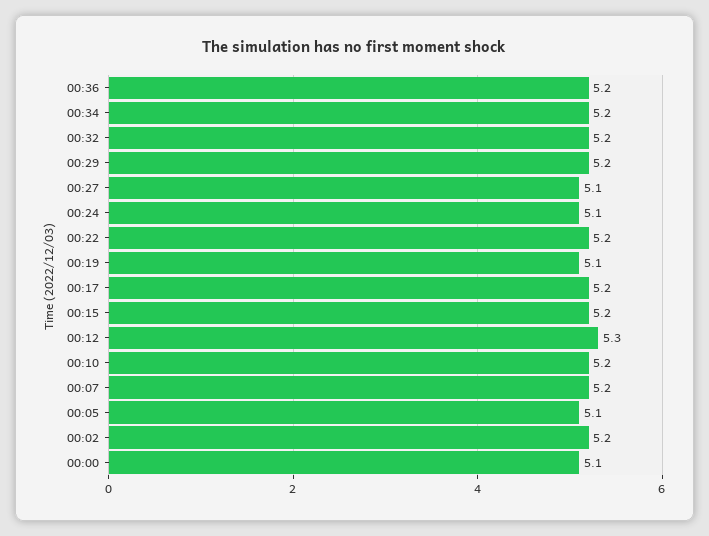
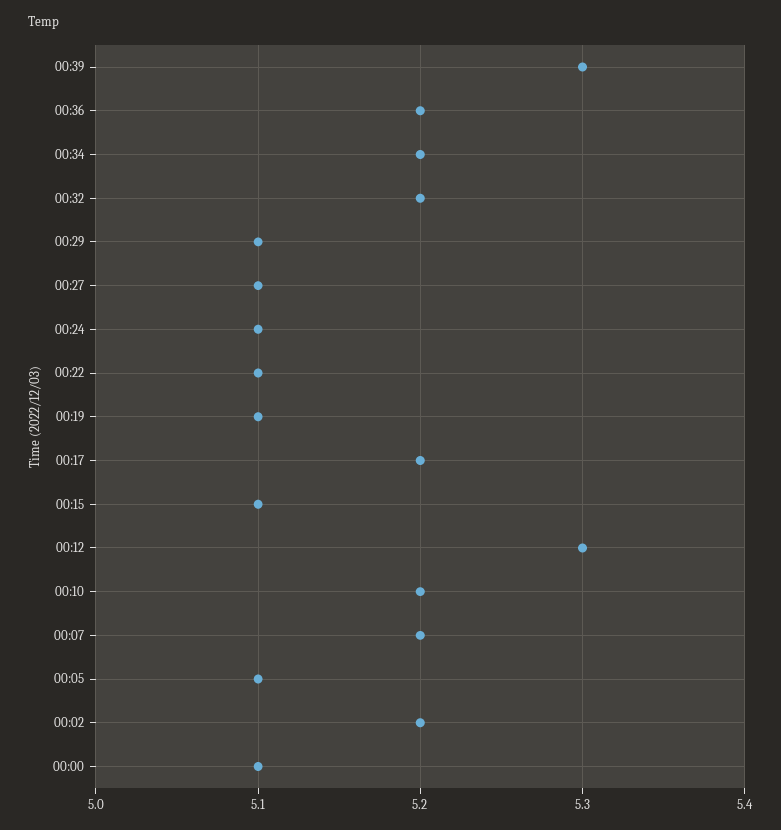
00:29: 5.2 -> 5.1
00:22: 5.2 -> 5.1
00:15: 5.2 -> 5.1
00:39: none -> 5.3

